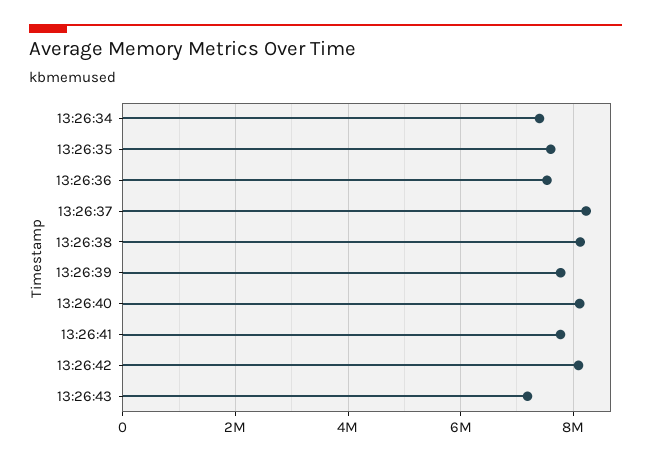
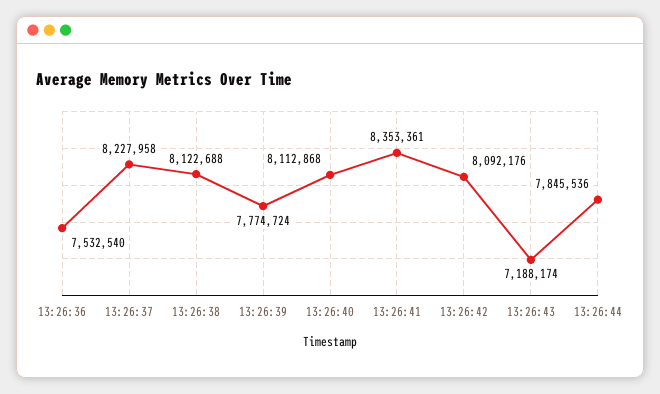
13:26:34: 7400000 -> none
13:26:35: 7600000 -> none
13:26:41: 7800000 -> 8353361
13:26:44: none -> 7845536

